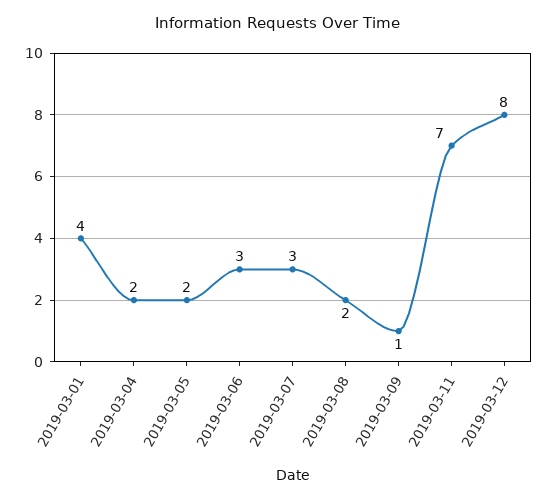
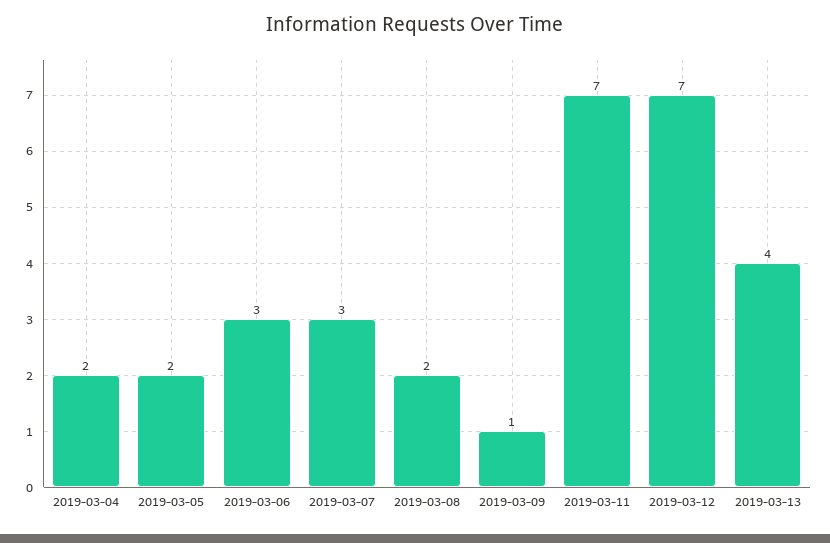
2019-03-01: 4 -> none
2019-03-12: 8 -> 7
2019-03-13: none -> 4

